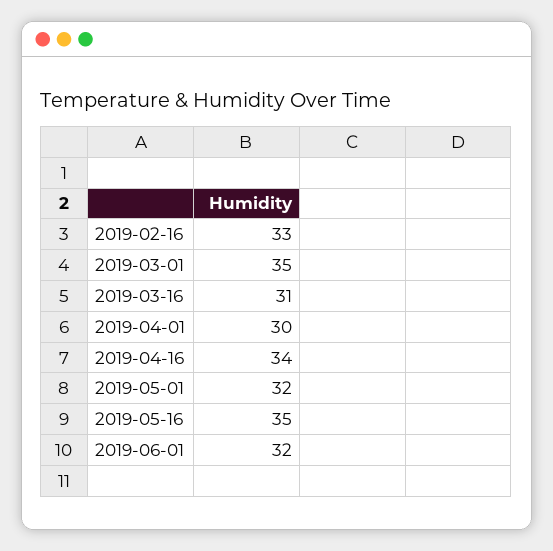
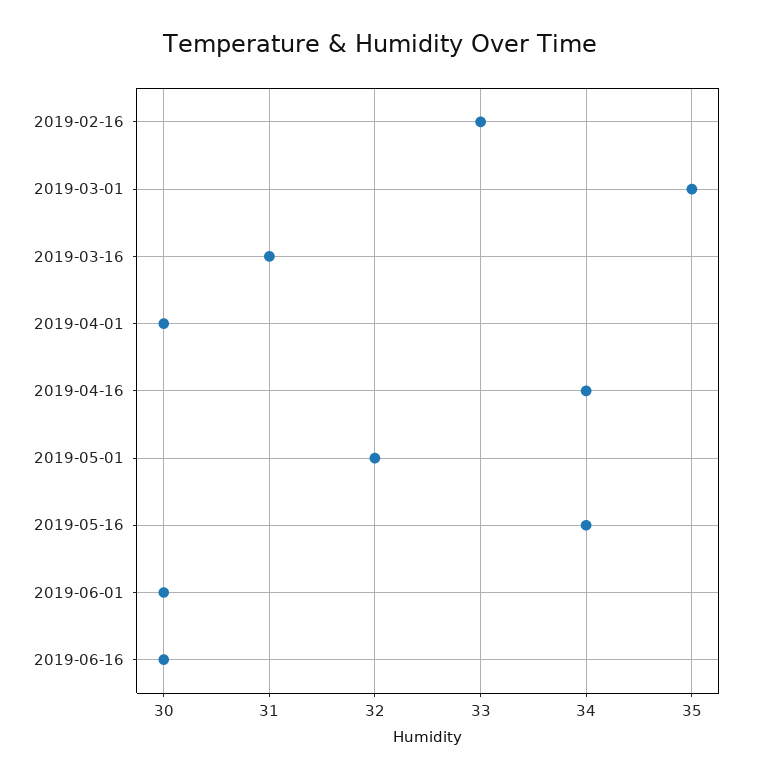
2019-05-16: 35 -> 34
2019-06-01: 32 -> 30
2019-06-16: none -> 30

